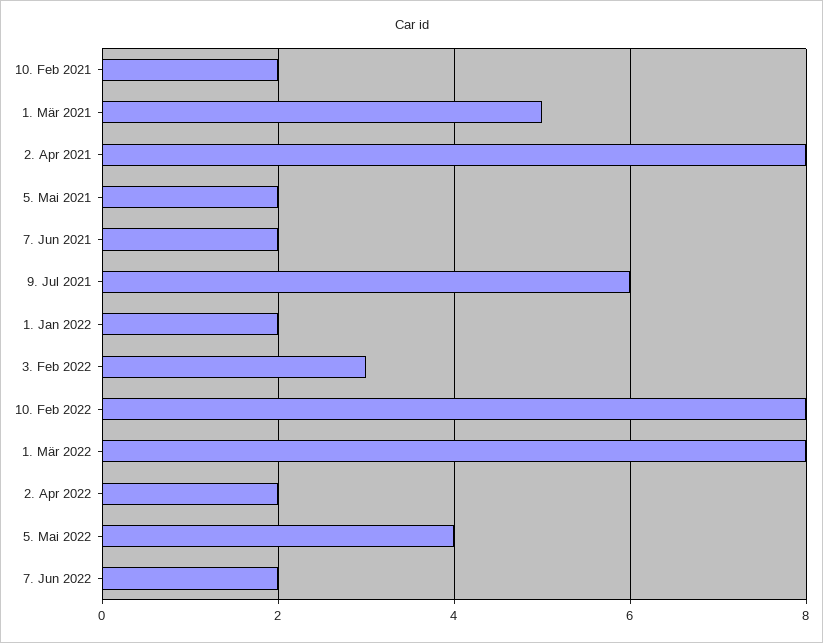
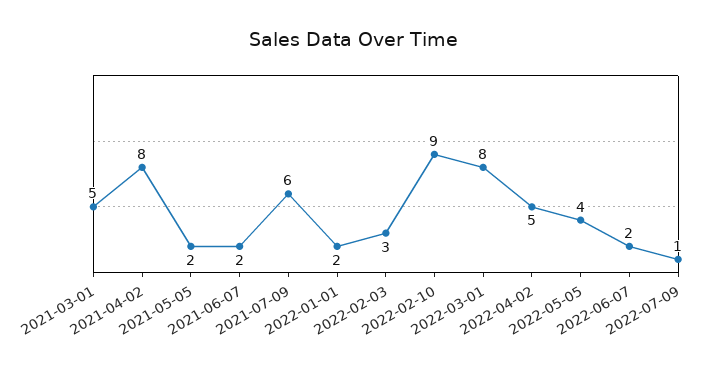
10. Feb 2021: 2 -> none
10. Feb 2022: 8 -> 9
2. Apr 2022: 2 -> 5
2022-07-09: none -> 1

